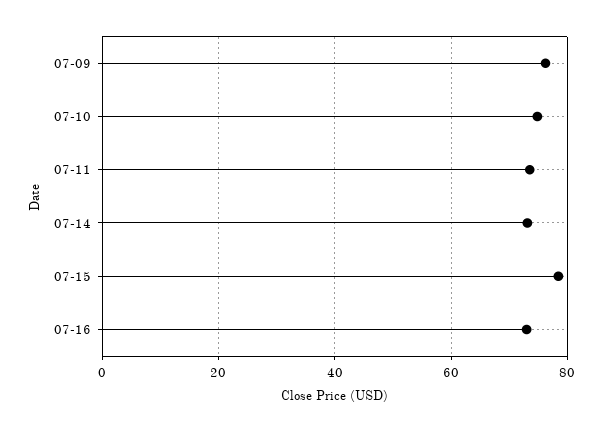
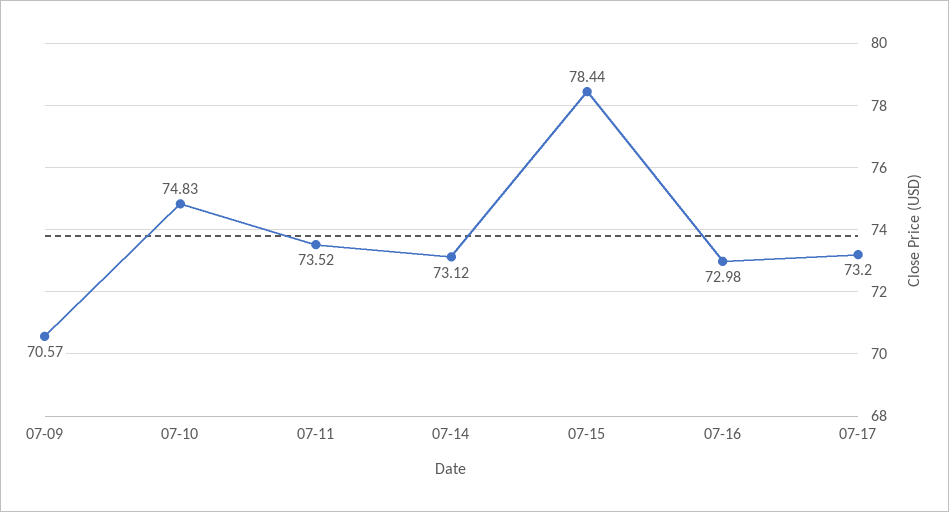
07-09: 76 -> 70.57
07-17: none -> 73.2

